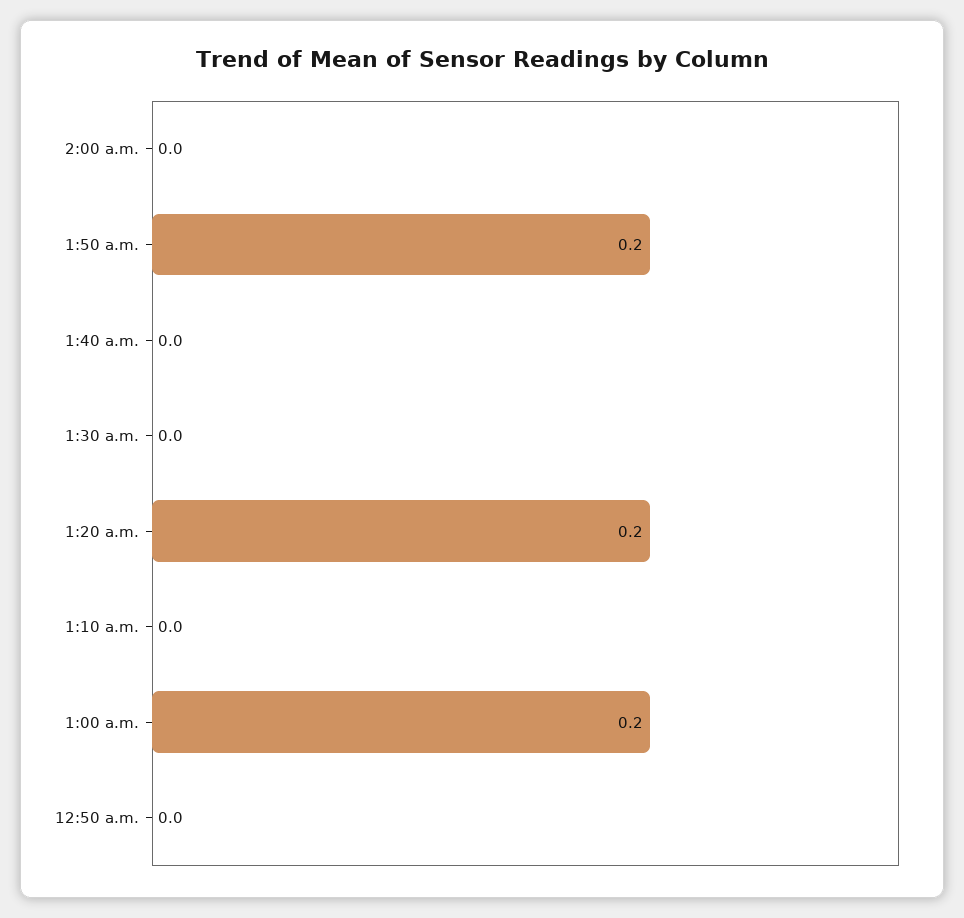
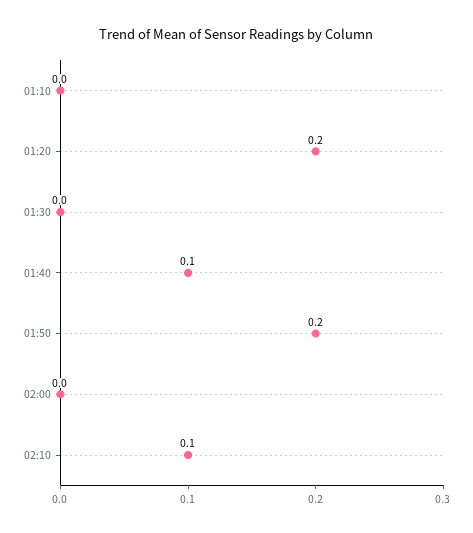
1:40 a.m.: 0 -> 0.1
1:00 a.m.: 0.2 -> none
12:50 a.m.: 0 -> none
02:10: none -> 0.1

